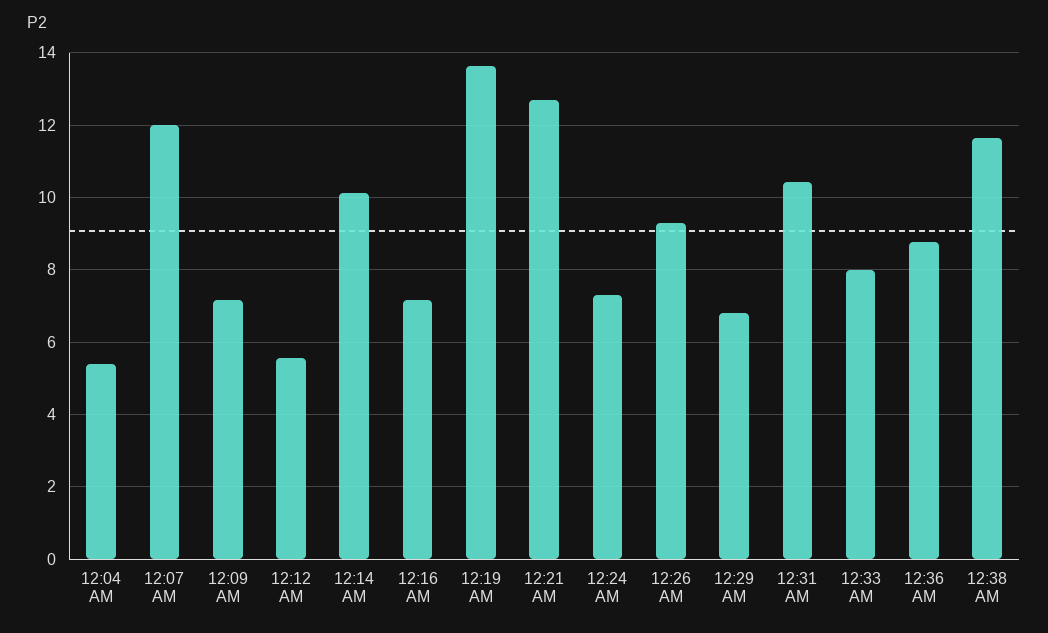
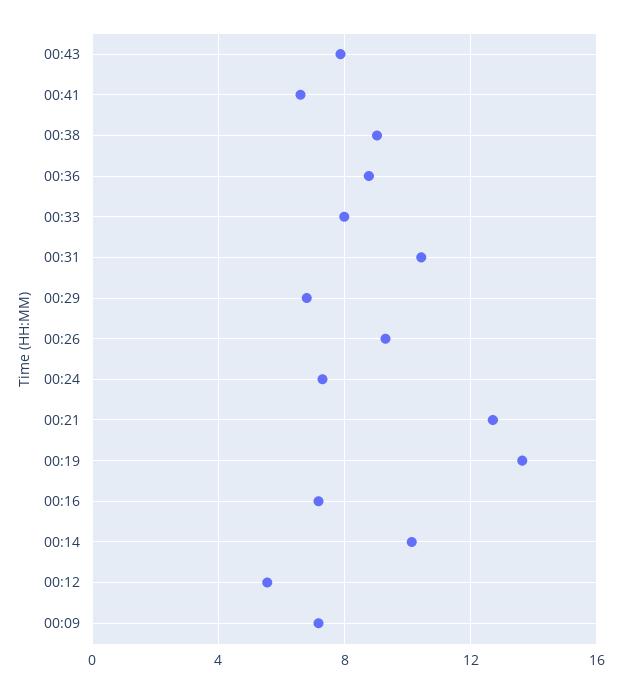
12:04 AM: 5.4 -> none
12:07 AM: 12 -> none
12:38 AM: 11.6 -> 9
00:43: none -> 8
00:41: none -> 6.5

